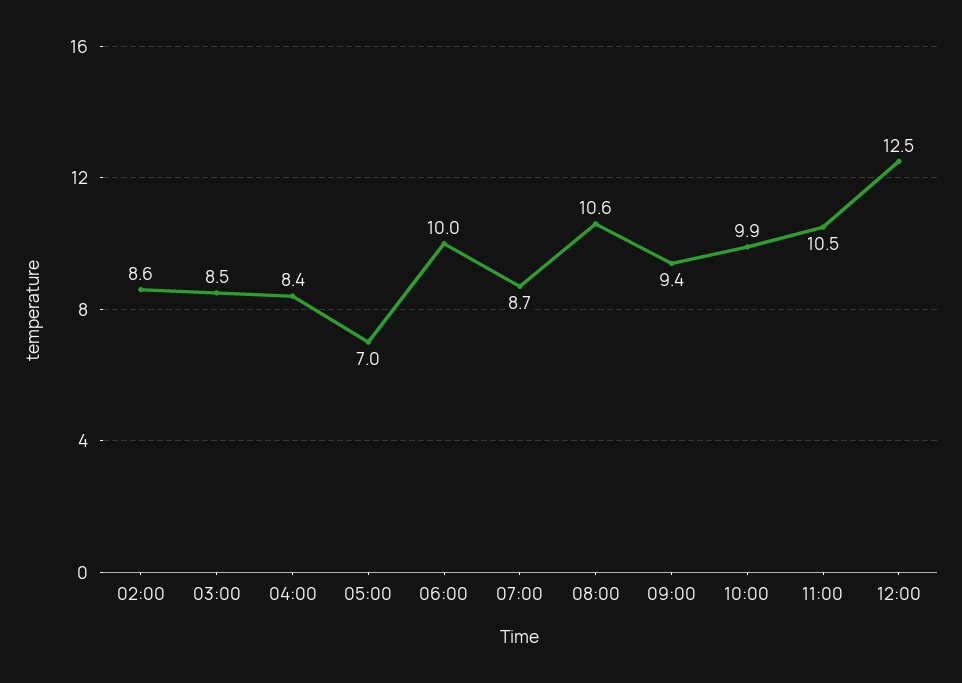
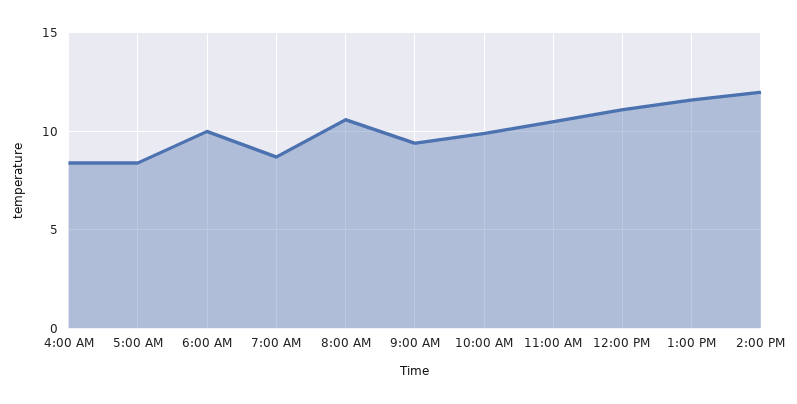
02:00: 8.6 -> none
03:00: 8.5 -> none
05:00: 7 -> 8.5
12:00: 12.5 -> 11
1:00 PM: none -> 11.5
2:00 PM: none -> 12

